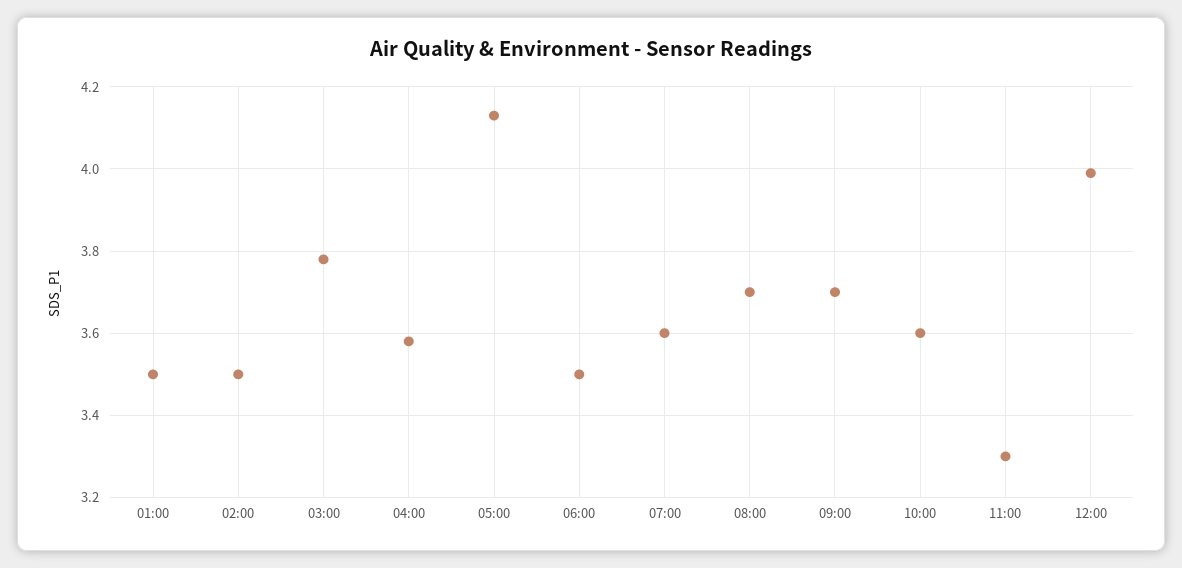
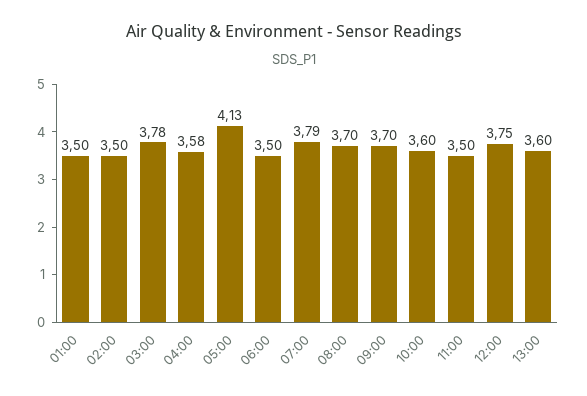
07:00: 3.6 -> 3.79
11:00: 3.3 -> 3.5
12:00: 4 -> 3.75
13:00: none -> 3.6

